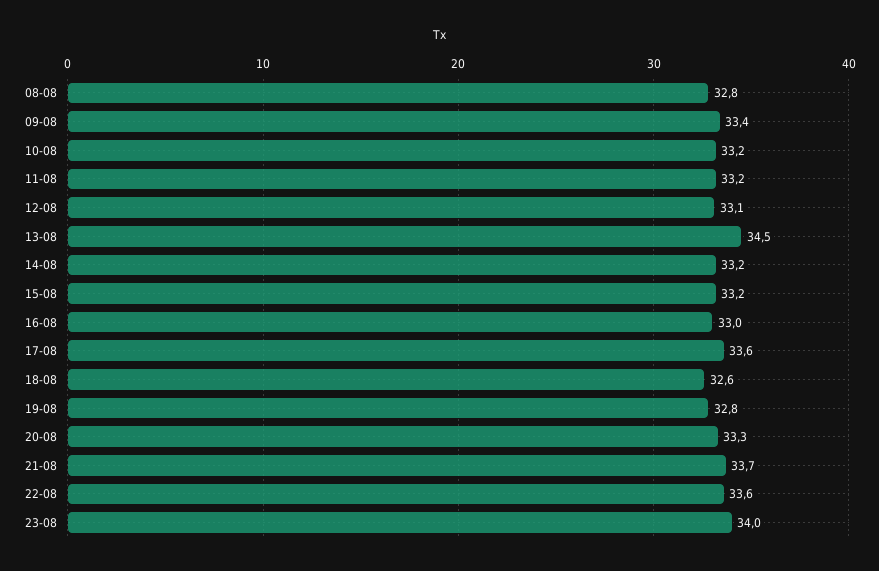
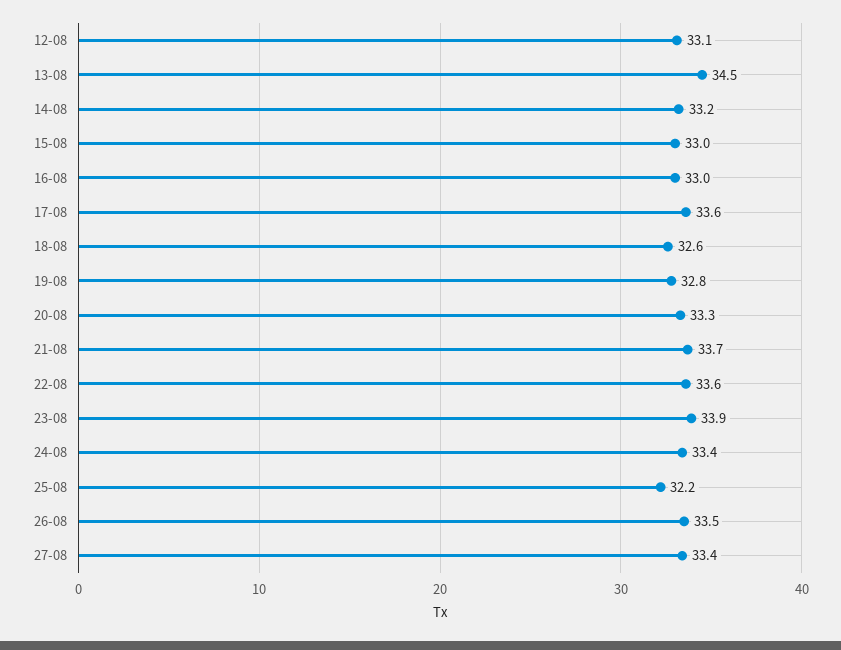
08-08: 32.8 -> none
09-08: 33.4 -> none
10-08: 33.2 -> none
11-08: 33.2 -> none
15-08: 33.2 -> 33
23-08: 34 -> 33.9
24-08: none -> 33.4
25-08: none -> 32.2
26-08: none -> 33.5
27-08: none -> 33.4

